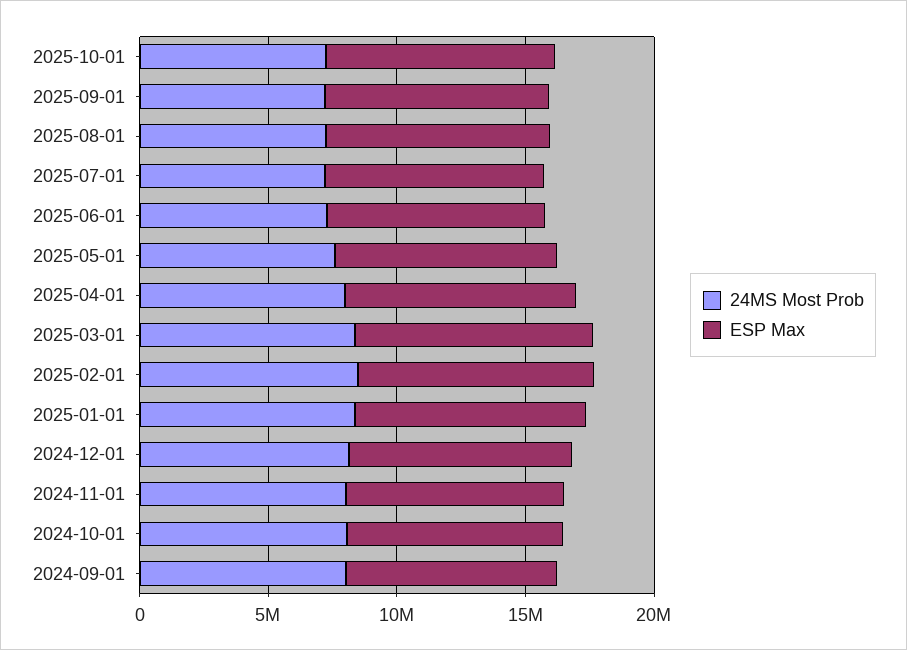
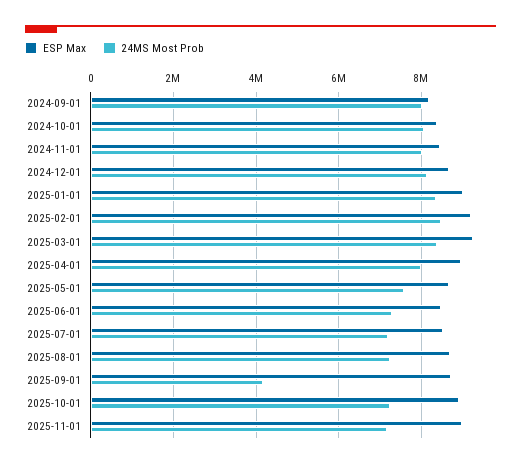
24MS Most Prob, 2025-09-01: 7000000 -> 4200000
ESP Max, 2025-11-01: none -> 9000000
24MS Most Prob, 2025-11-01: none -> 7200000

